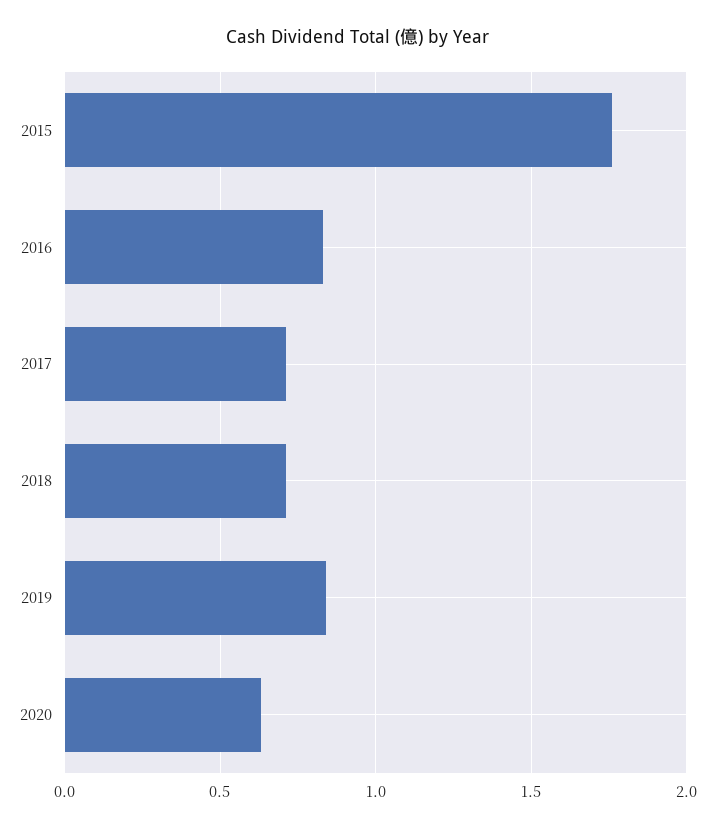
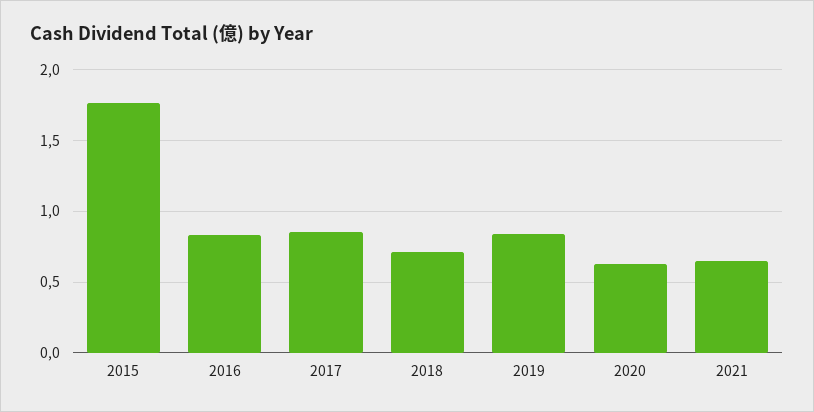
2017: 0.7 -> 0.85
2021: none -> 0.65

